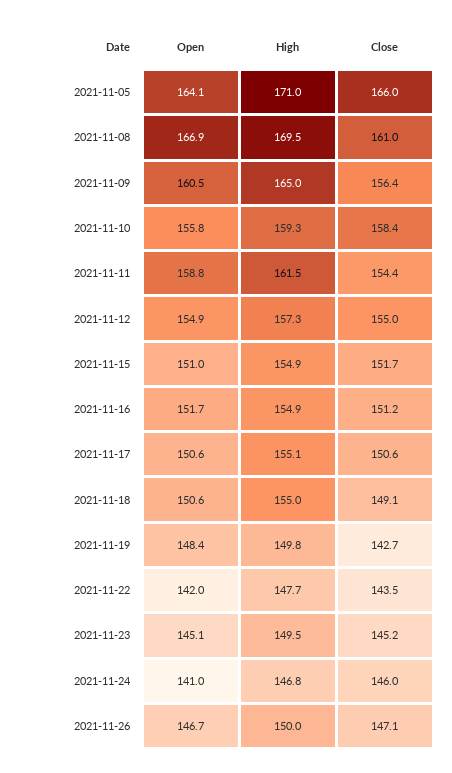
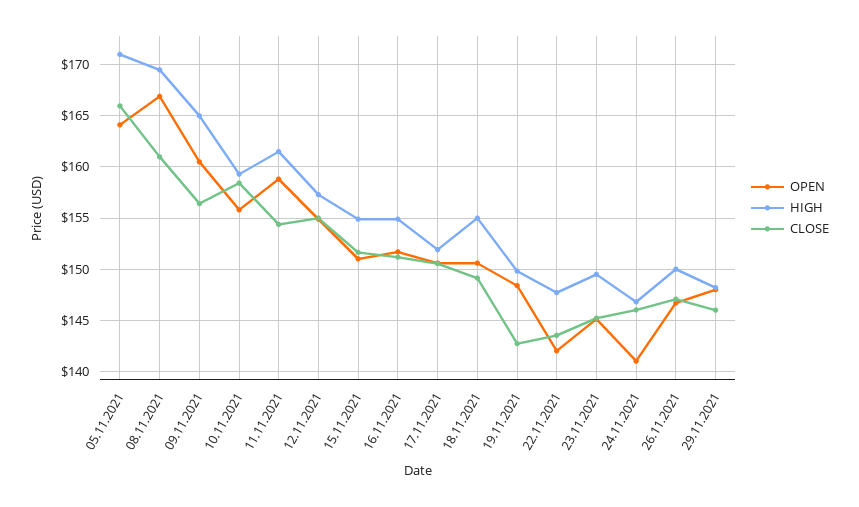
High, 2021-11-17: 155.1 -> 152
Open, 29.11.2021: none -> 148
High, 29.11.2021: none -> 148
Close, 29.11.2021: none -> 146

